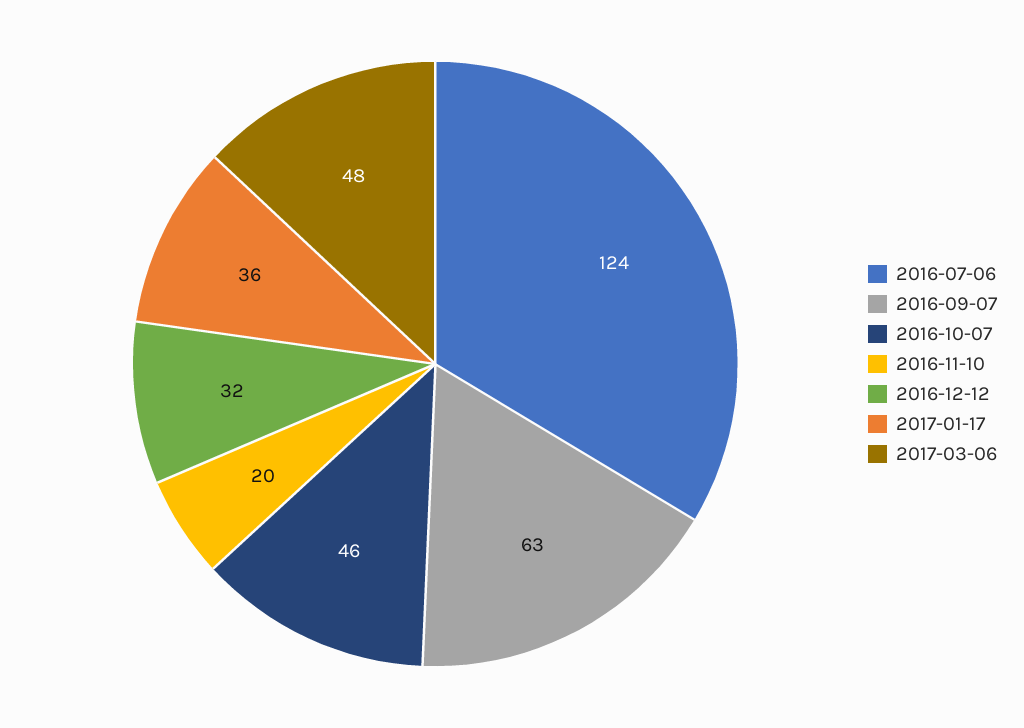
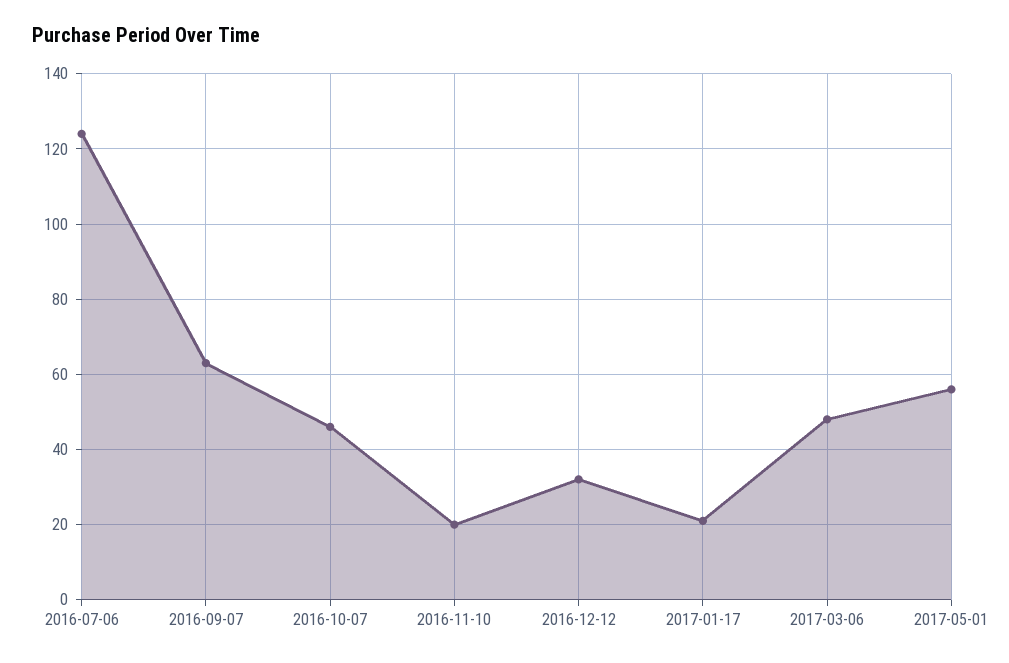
2017-01-17: 36 -> 20
2017-05-01: none -> 55

